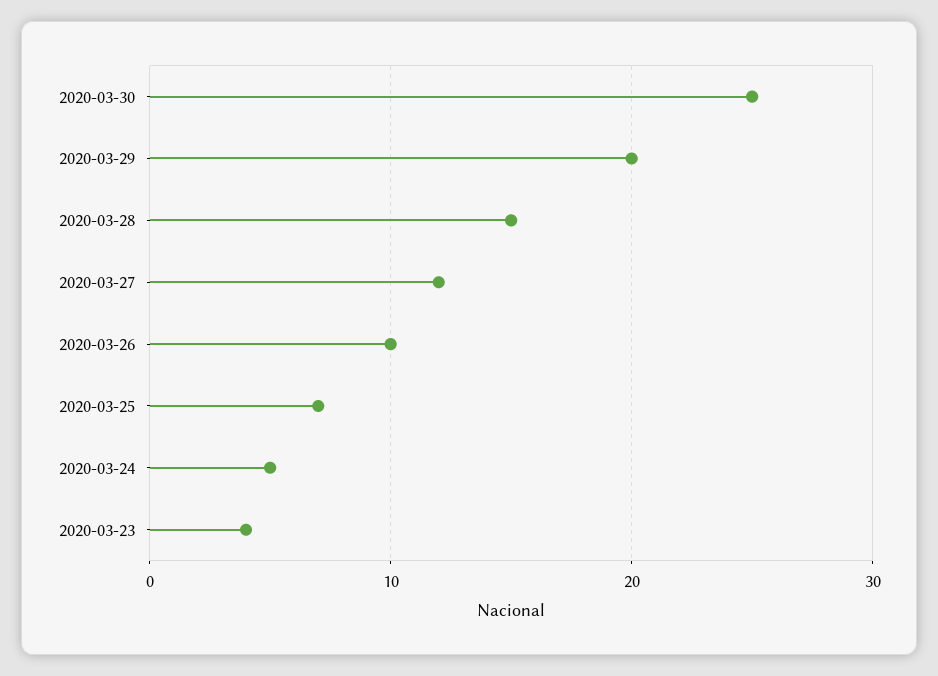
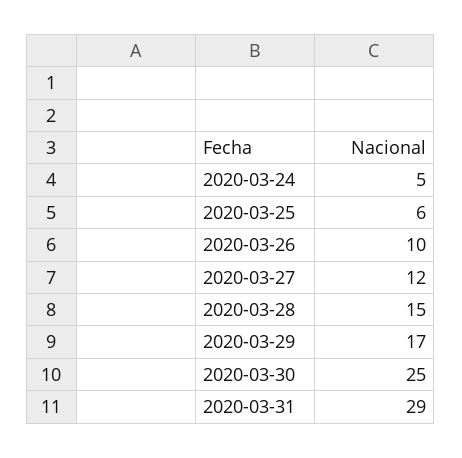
2020-03-29: 20 -> 17
2020-03-25: 7 -> 6
2020-03-23: 4 -> none
2020-03-31: none -> 29

